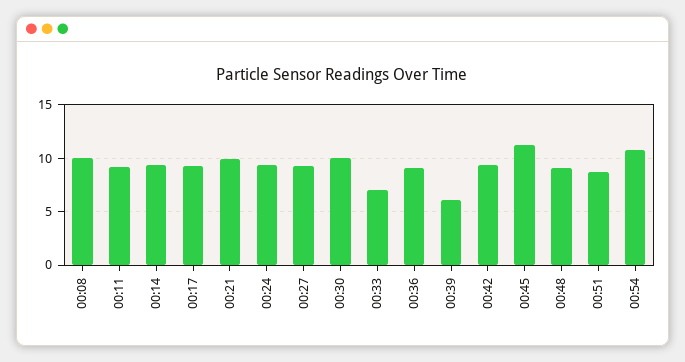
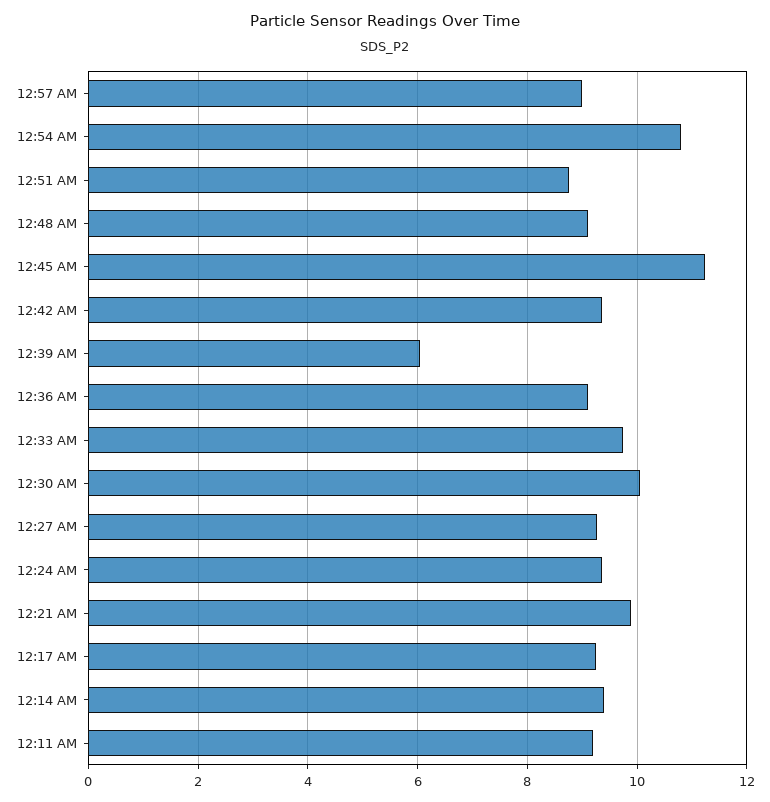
00:08: 10 -> none
00:33: 7 -> 9.8
12:57 AM: none -> 9

